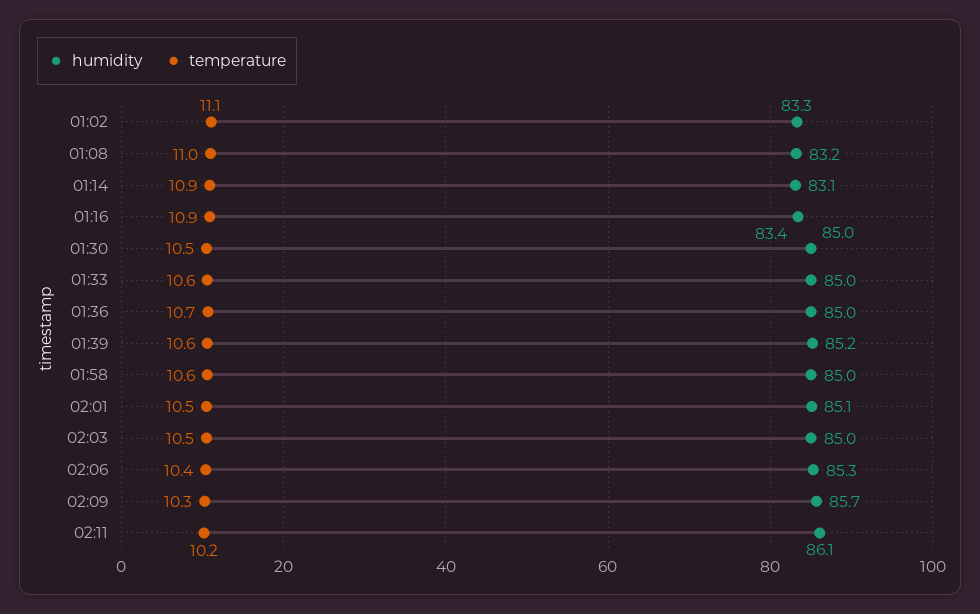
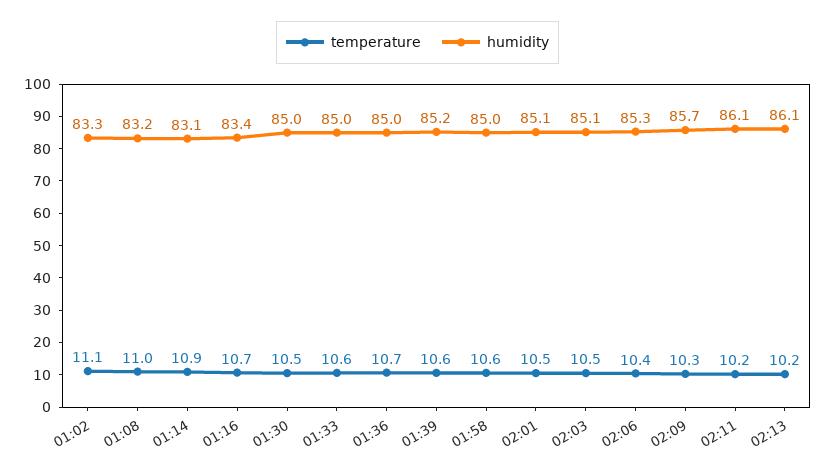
temperature, 01:16: 10.9 -> 10.7
humidity, 02:03: 85 -> 85.1
temperature, 02:13: none -> 10.2
humidity, 02:13: none -> 86.1

